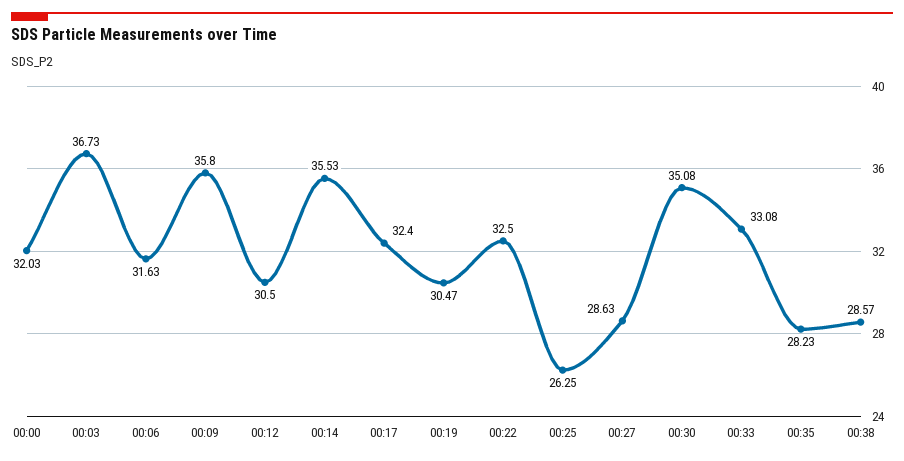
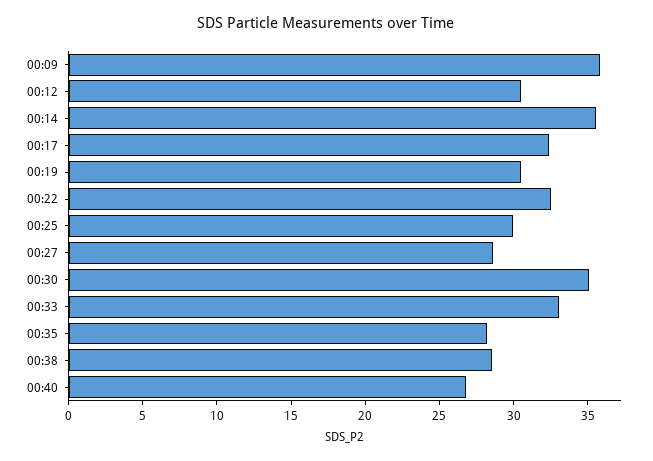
00:00: 32.03 -> none
00:03: 36.73 -> none
00:06: 31.63 -> none
00:25: 26.25 -> 30
00:40: none -> 27

